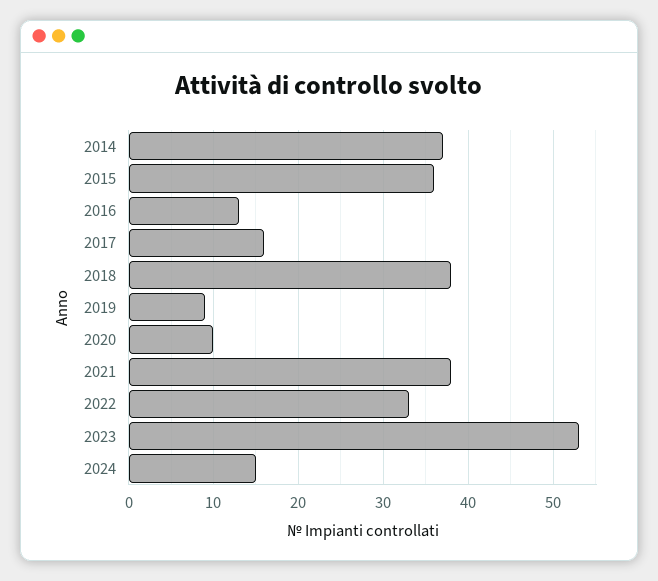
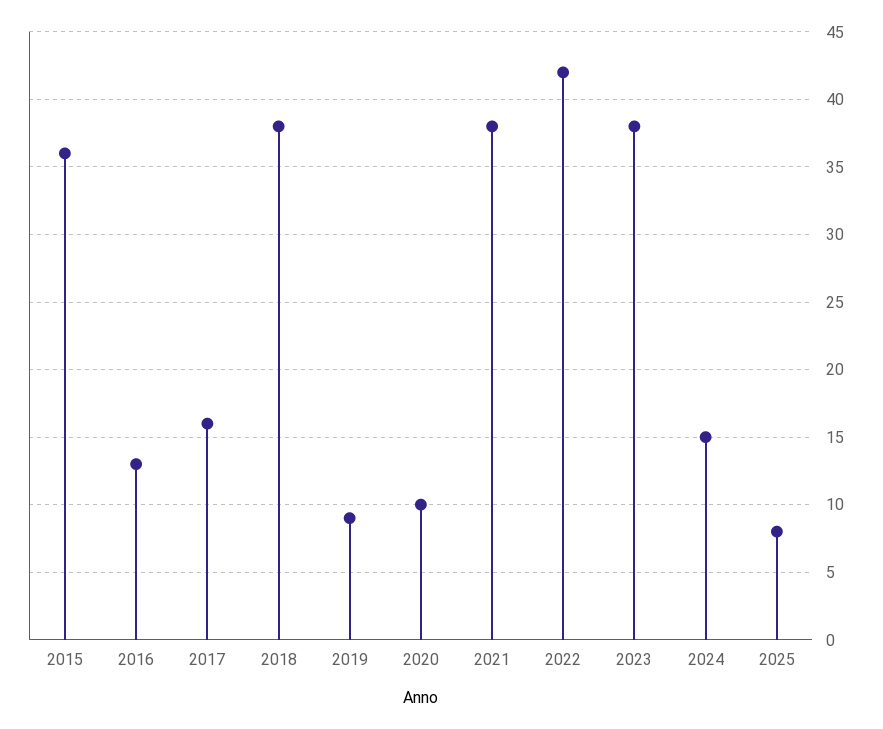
2014: 37 -> none
2022: 33 -> 42
2023: 53 -> 38
2025: none -> 8

